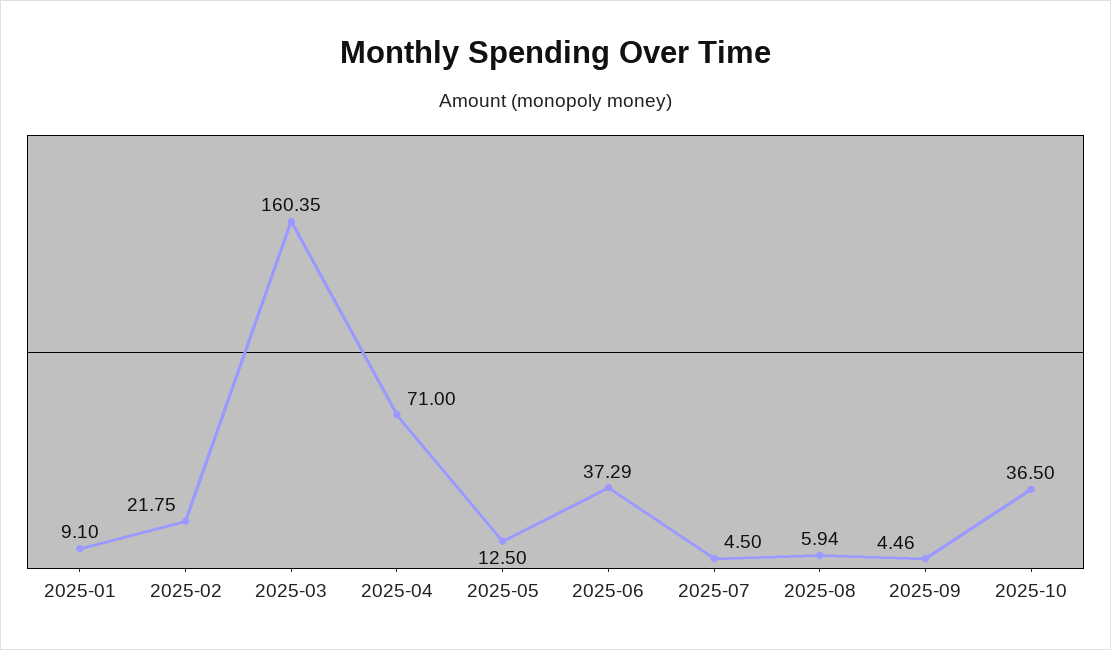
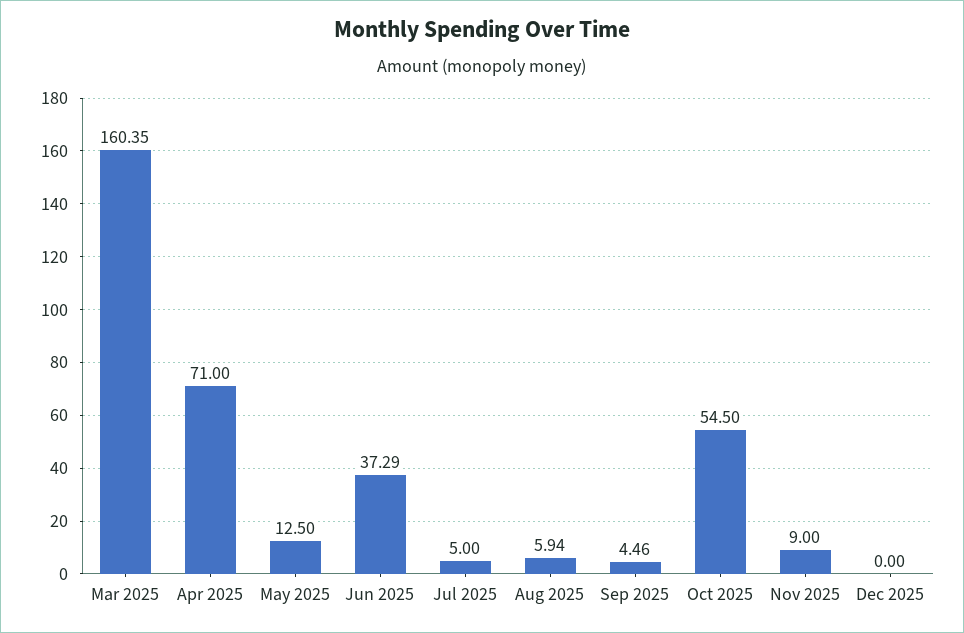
2025-01: 9.1 -> none
2025-02: 21.75 -> none
2025-07: 4.5 -> 5
2025-10: 36.5 -> 54.5
Nov 2025: none -> 9
Dec 2025: none -> 0

